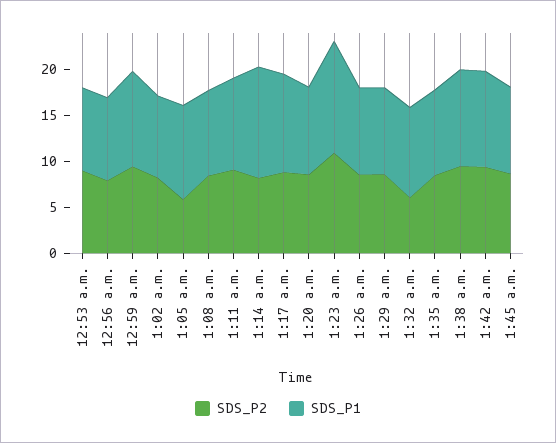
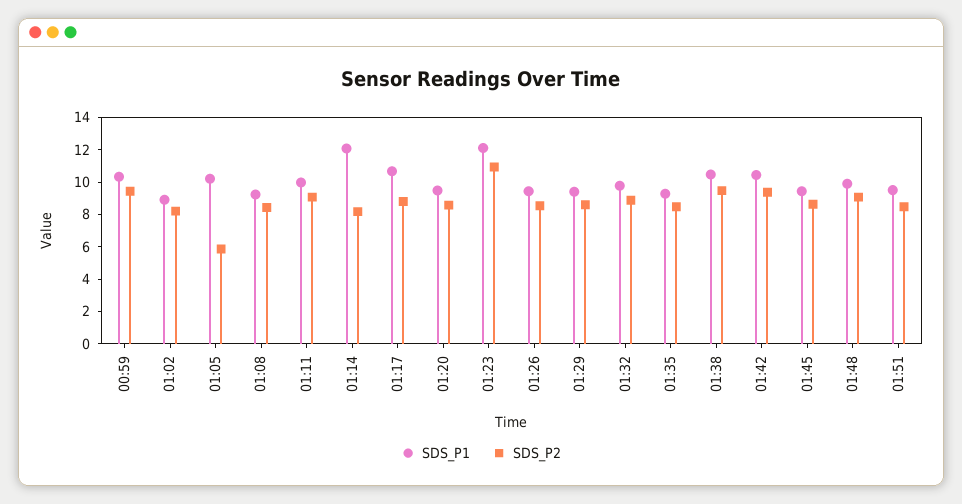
SDS_P2, 12:53 a.m.: 9 -> none
SDS_P1, 12:53 a.m.: 9 -> none
SDS_P2, 12:56 a.m.: 8 -> none
SDS_P1, 12:56 a.m.: 9 -> none
SDS_P2, 1:32 a.m.: 6 -> 9
SDS_P1, 01:48: none -> 10
SDS_P2, 01:48: none -> 9
SDS_P1, 01:51: none -> 9.5
SDS_P2, 01:51: none -> 8.5

